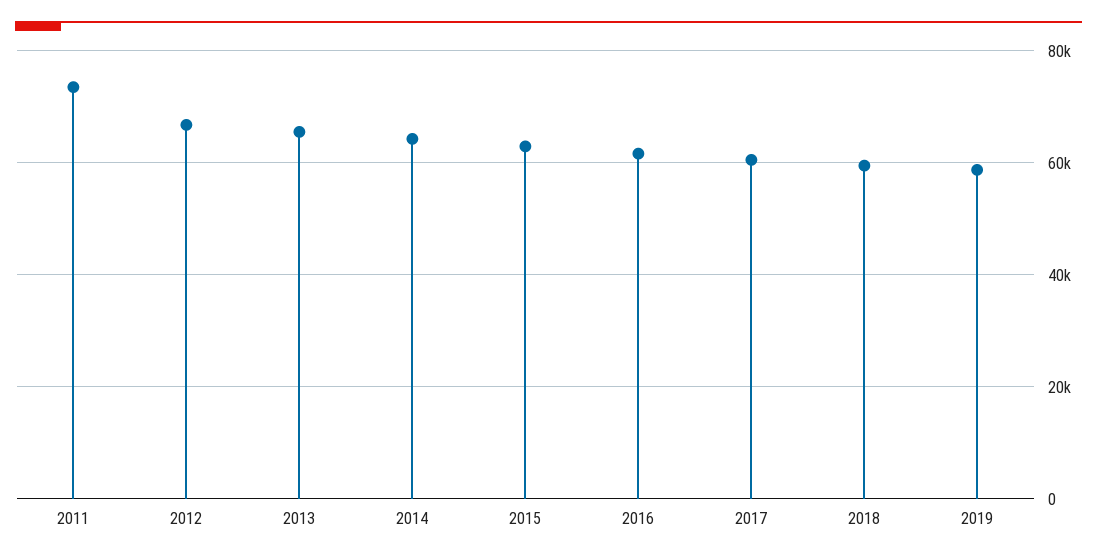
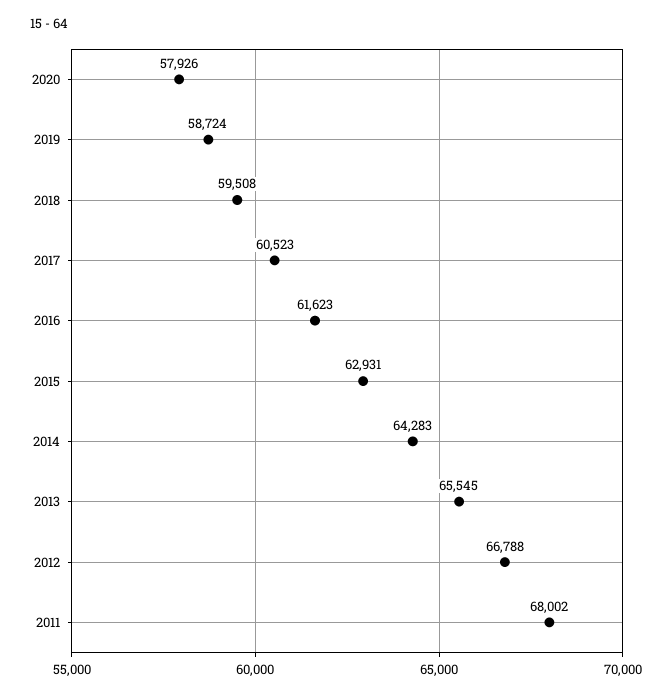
2011: 74000 -> 68002
2020: none -> 57926

